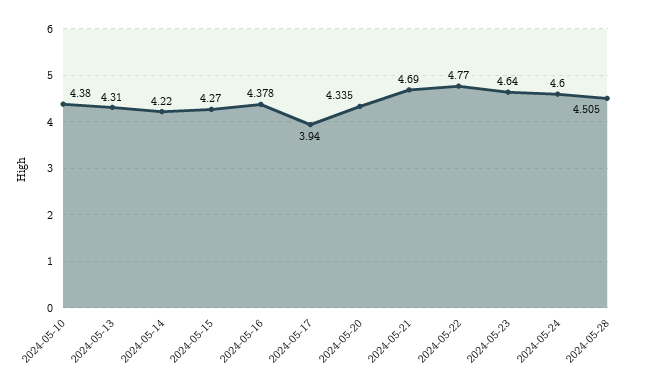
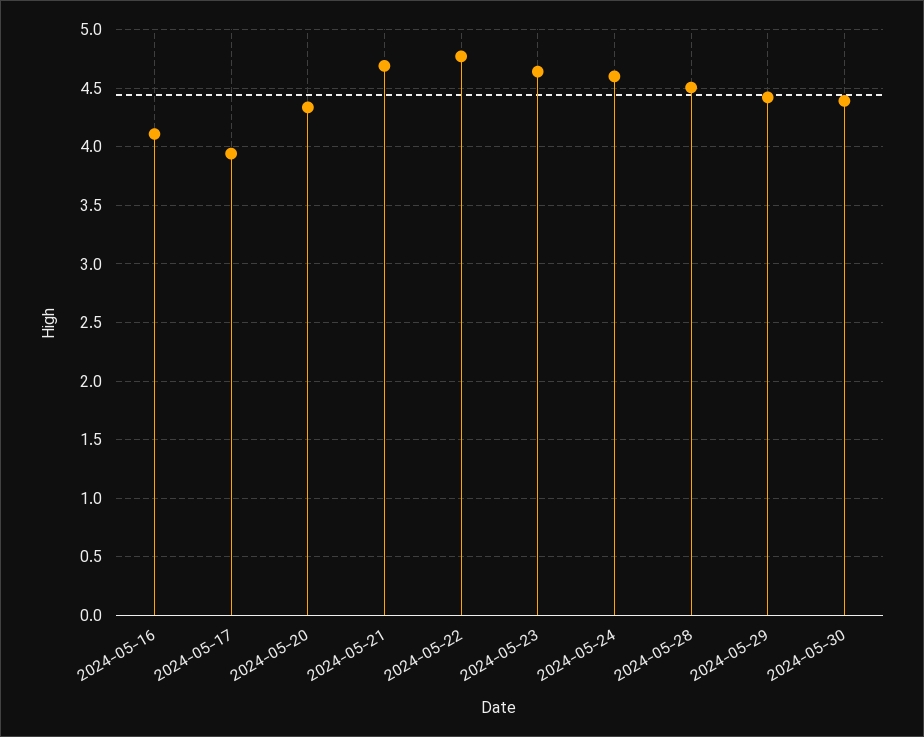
2024-05-10: 4.38 -> none
2024-05-13: 4.31 -> none
2024-05-14: 4.22 -> none
2024-05-15: 4.27 -> none
2024-05-16: 4.378 -> 4.1
2024-05-29: none -> 4.4
2024-05-30: none -> 4.4

